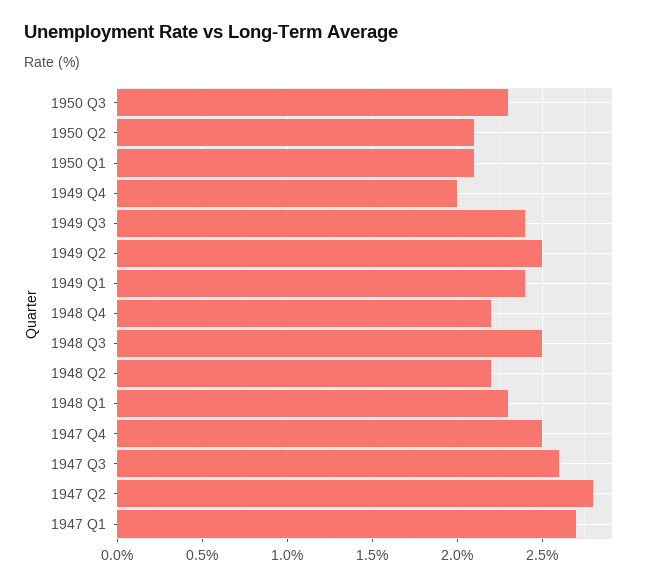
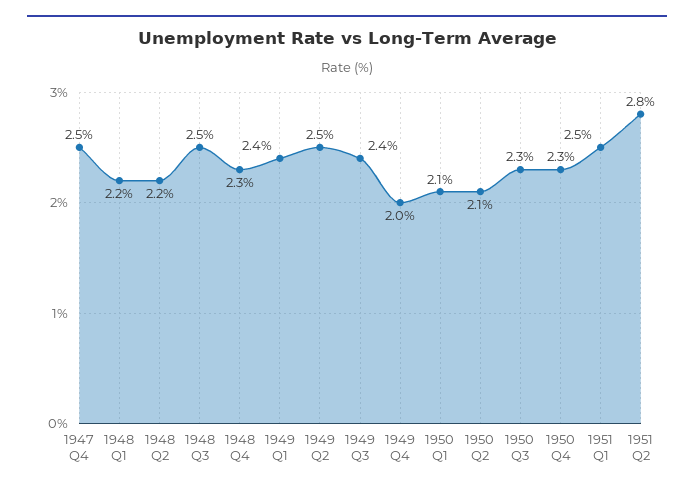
1948 Q4: 2.2 -> 2.3
1948 Q1: 2.3 -> 2.2
1947 Q3: 2.6 -> none
1947 Q2: 2.8 -> none
1947 Q1: 2.7 -> none
1950 Q4: none -> 2.3
1951 Q1: none -> 2.5
1951 Q2: none -> 2.8

